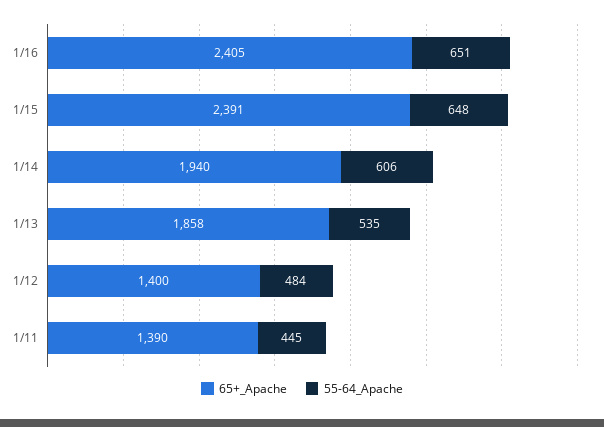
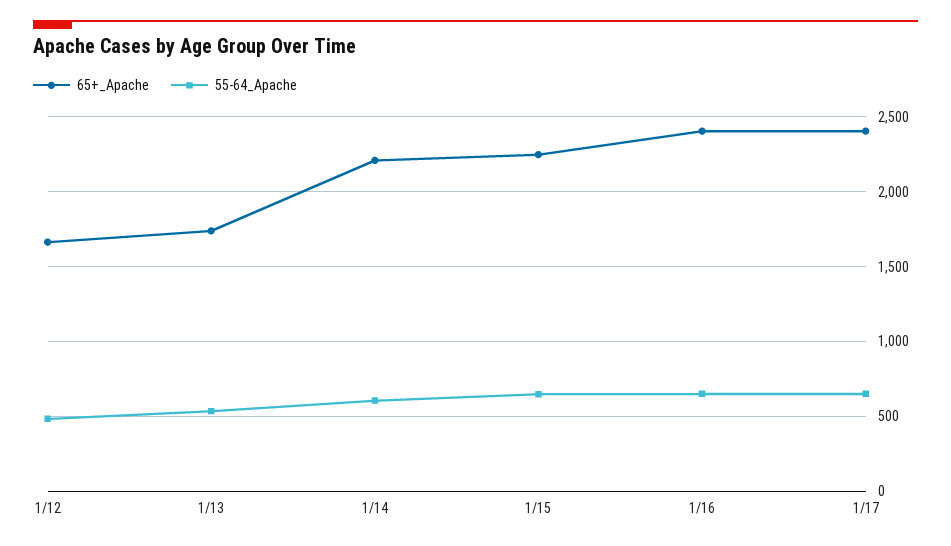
65+_Apache, 1/15: 2391 -> 2250
65+_Apache, 1/14: 1940 -> 2200
65+_Apache, 1/13: 1858 -> 1750
65+_Apache, 1/12: 1400 -> 1650
65+_Apache, 1/11: 1390 -> none
55-64_Apache, 1/11: 445 -> none
65+_Apache, 1/17: none -> 2400
55-64_Apache, 1/17: none -> 650

